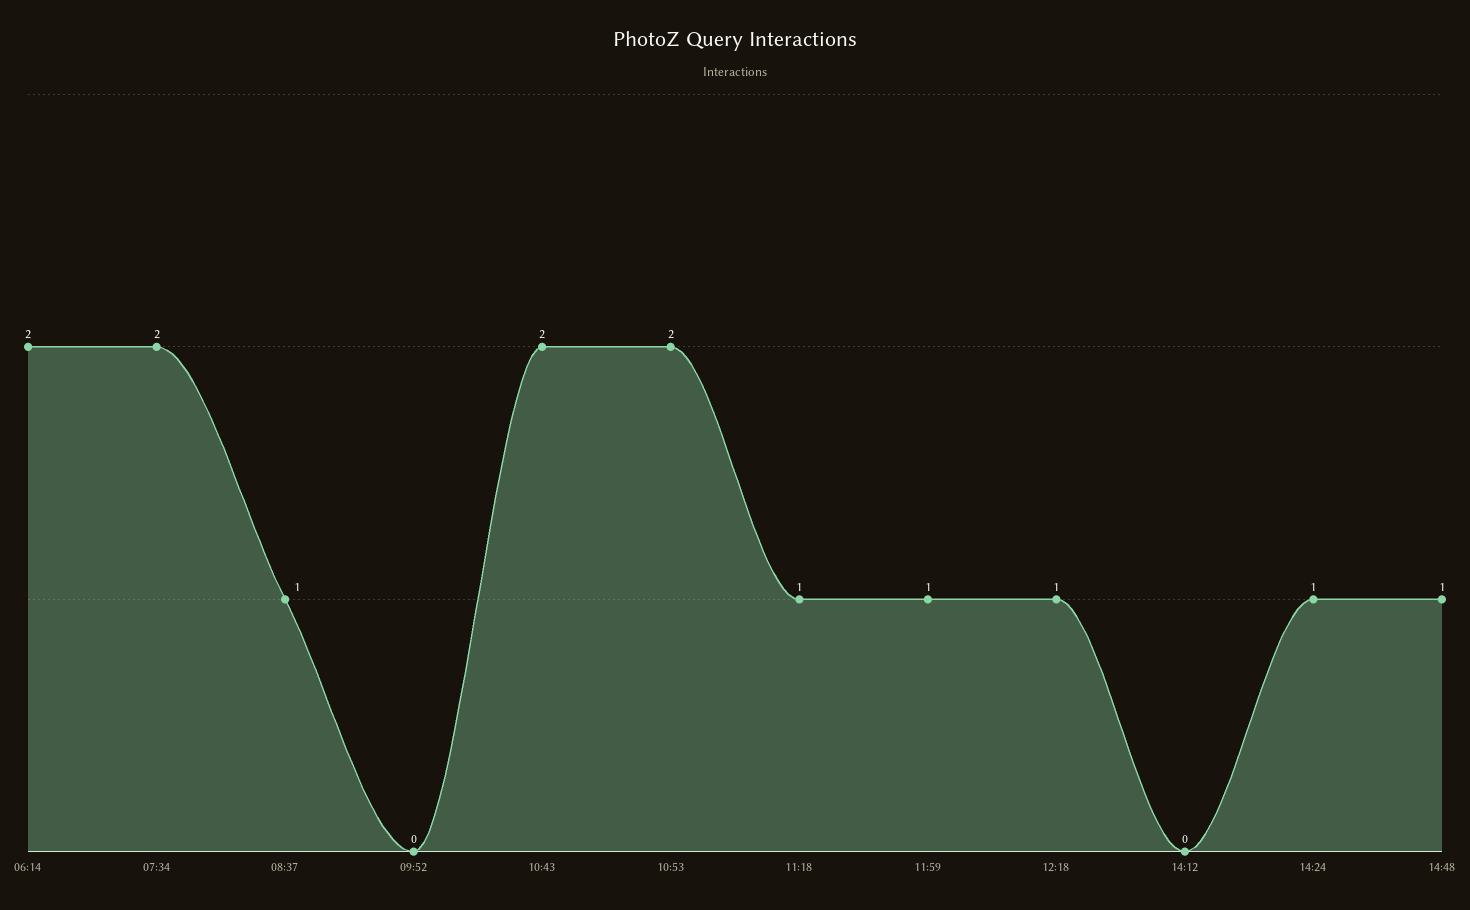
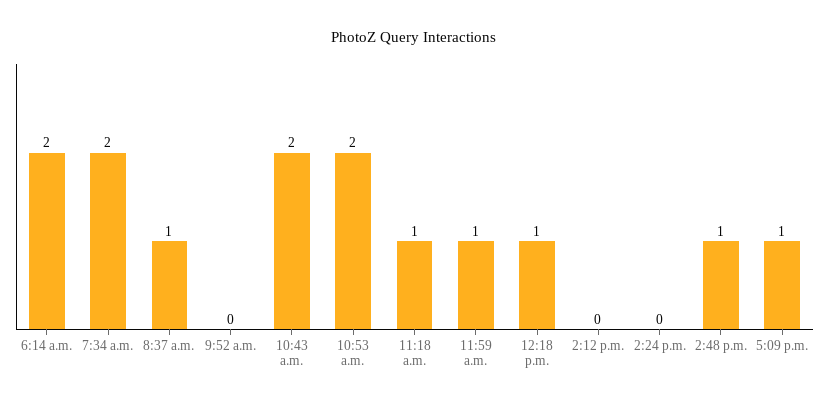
14:24: 1 -> 0
5:09 p.m.: none -> 1

